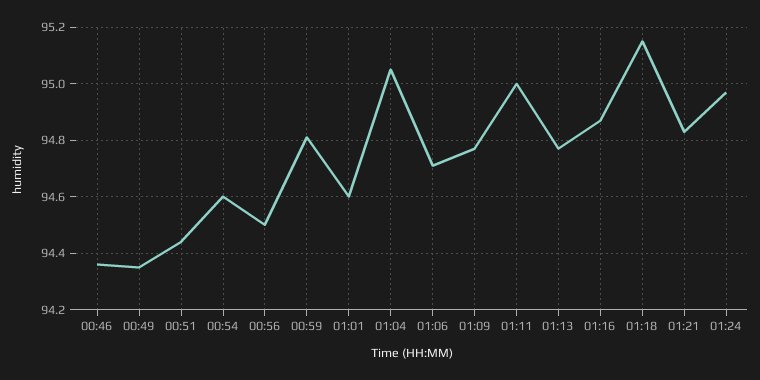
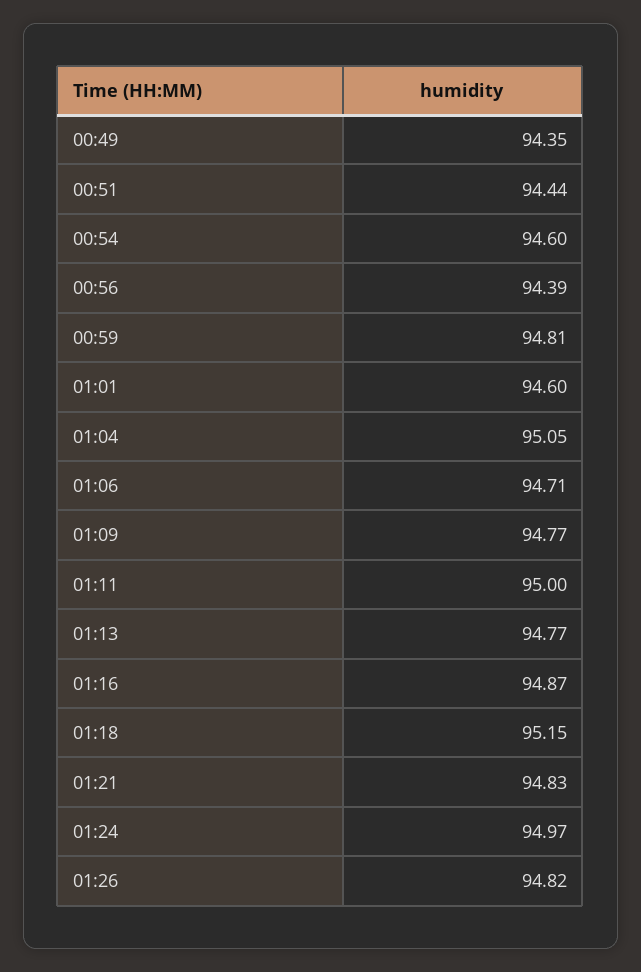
00:46: 94.35 -> none
00:56: 94.5 -> 94.39
01:26: none -> 94.82

